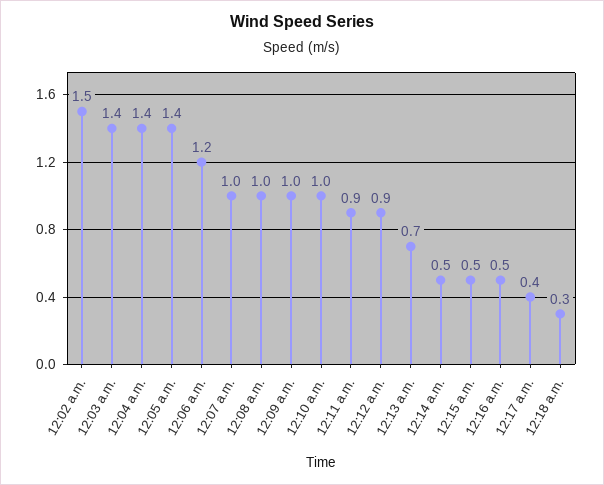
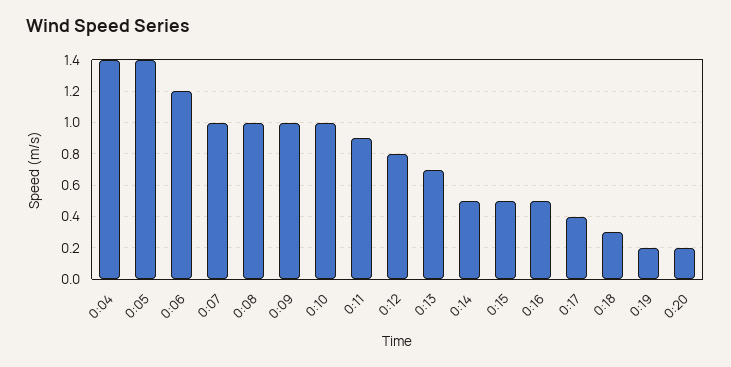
12:02 a.m.: 1.5 -> none
12:03 a.m.: 1.4 -> none
12:12 a.m.: 0.9 -> 0.8
0:19: none -> 0.2
0:20: none -> 0.2

